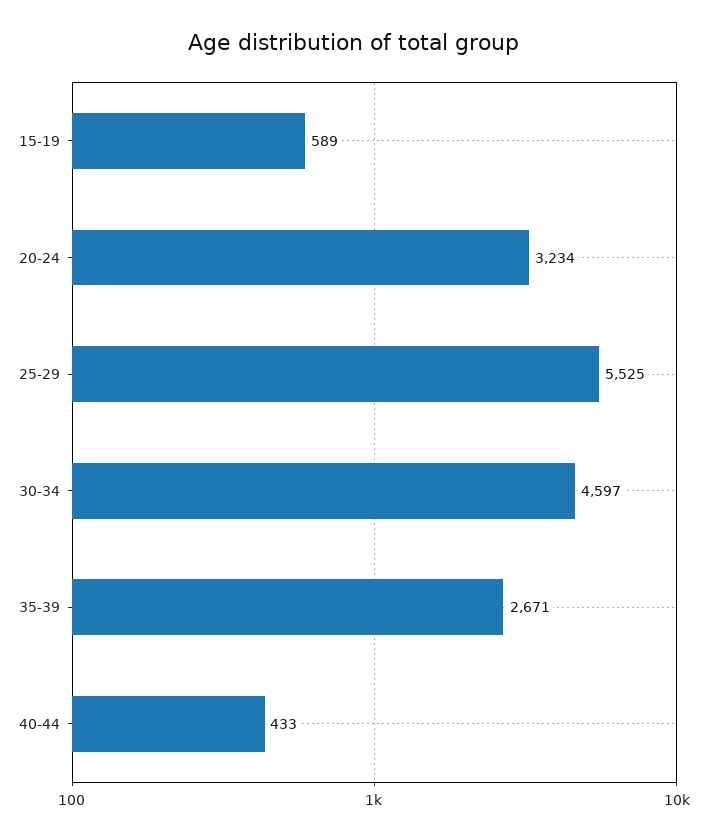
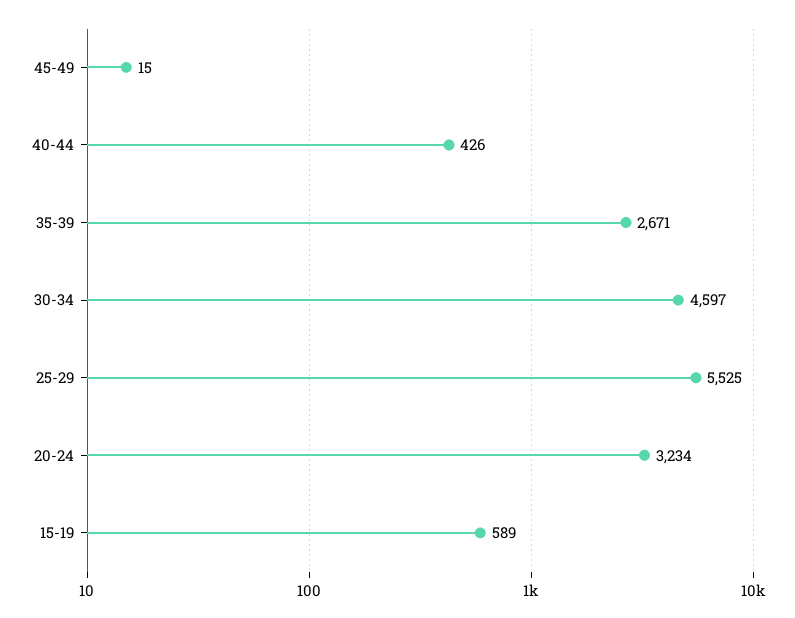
40-44: 433 -> 426
45-49: none -> 15

